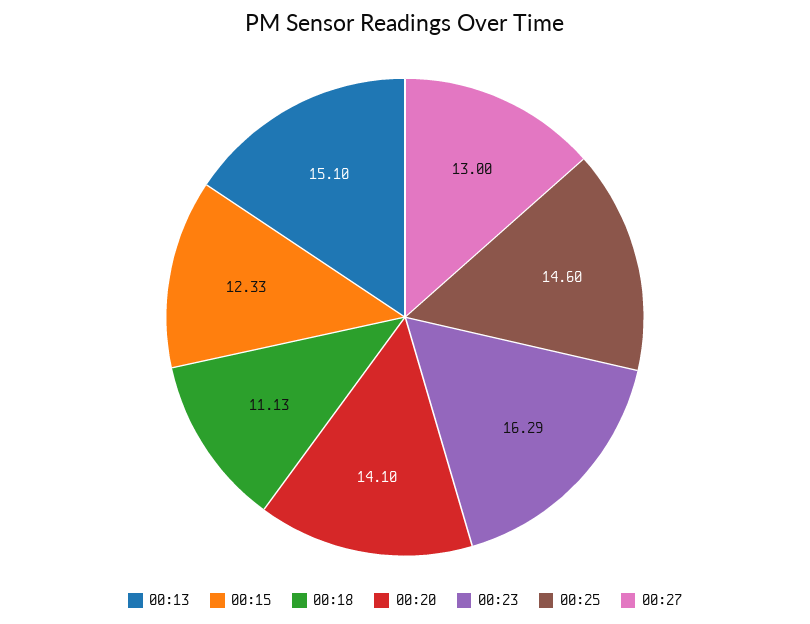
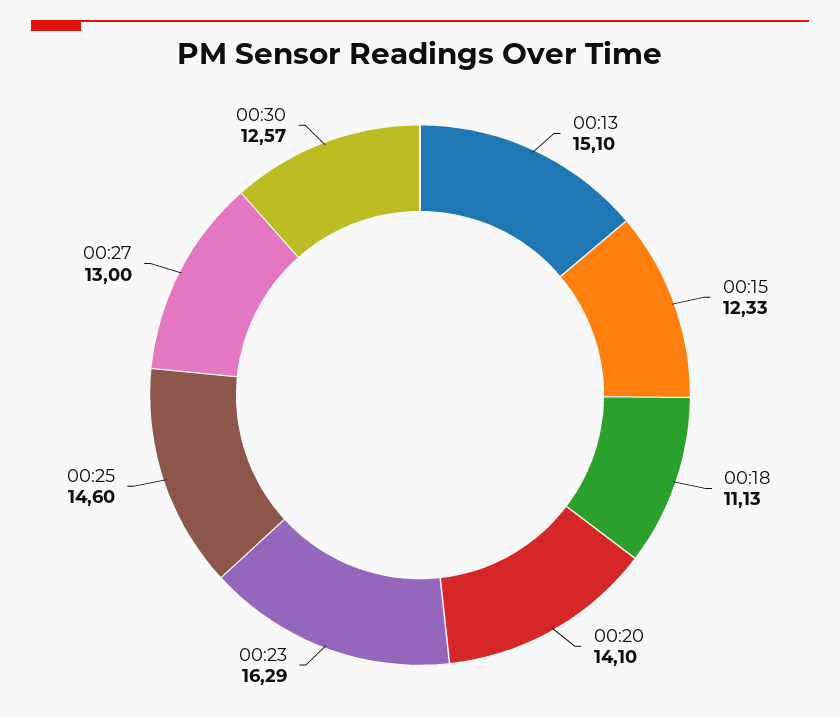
00:30: none -> 12.57

